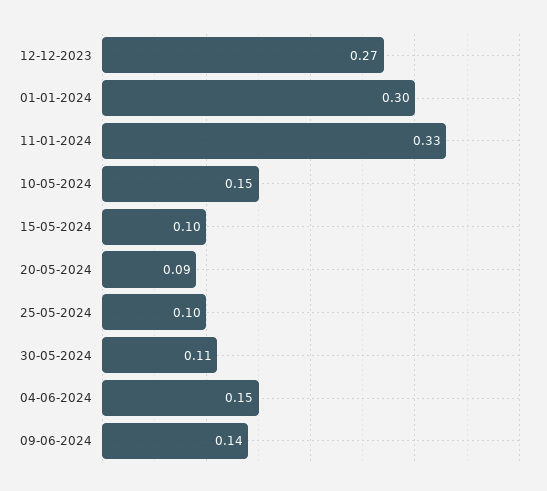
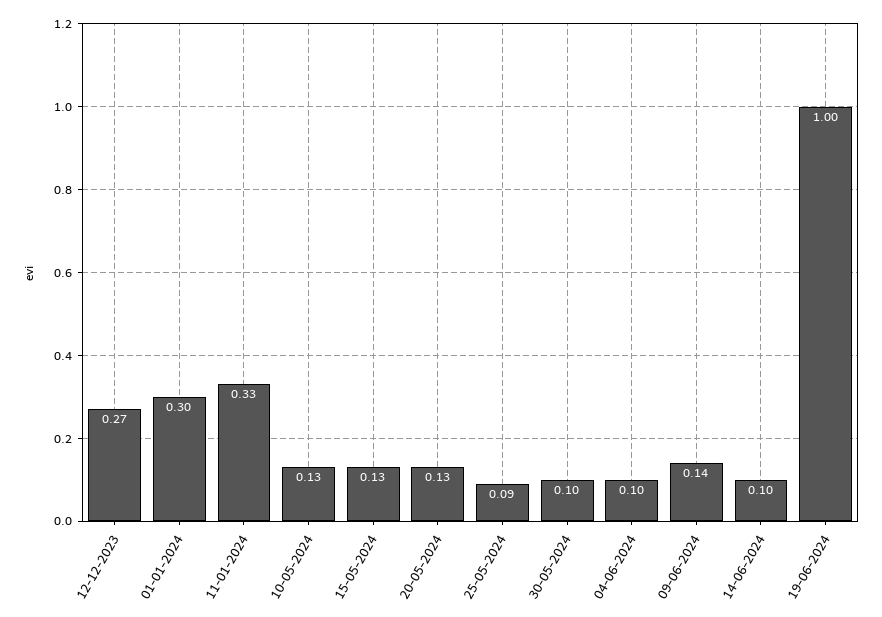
10-05-2024: 0.15 -> 0.13
15-05-2024: 0.1 -> 0.13
20-05-2024: 0.09 -> 0.13
25-05-2024: 0.1 -> 0.09
30-05-2024: 0.11 -> 0.1
04-06-2024: 0.15 -> 0.1
14-06-2024: none -> 0.1
19-06-2024: none -> 1

